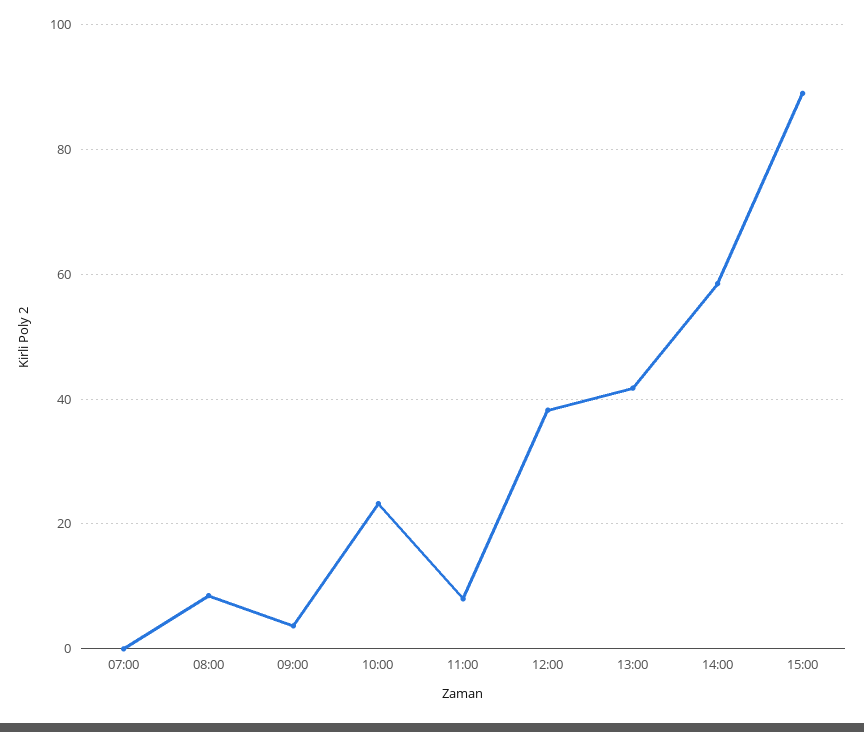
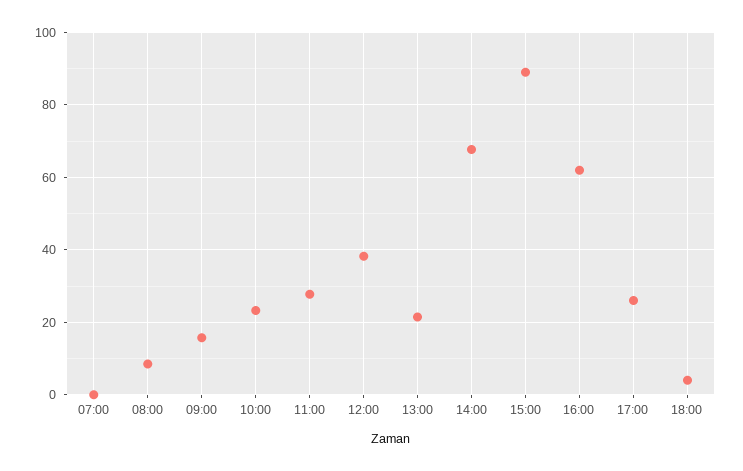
09:00: 4 -> 16
11:00: 8 -> 28
13:00: 42 -> 22
14:00: 58 -> 68
16:00: none -> 62
17:00: none -> 26
18:00: none -> 4

